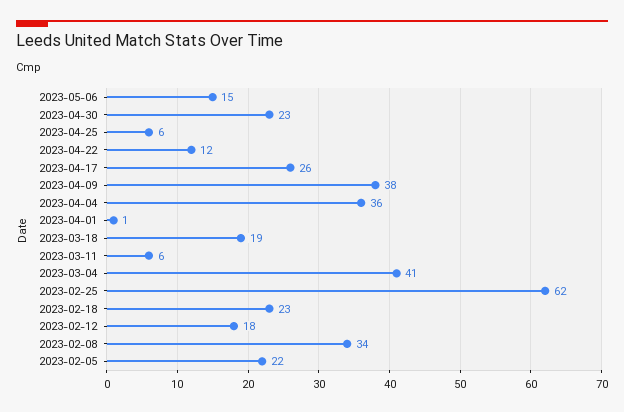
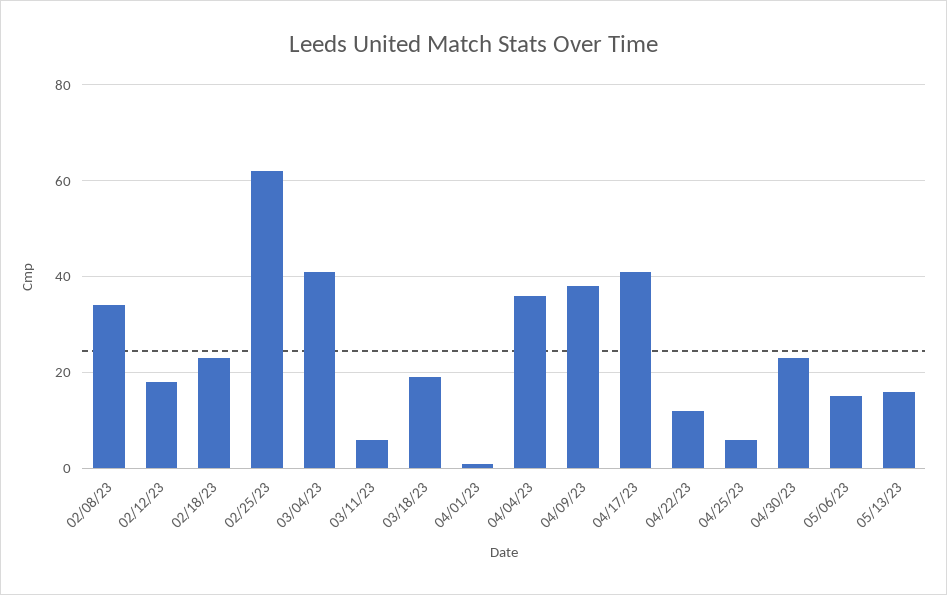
2023-04-17: 26 -> 40
2023-02-05: 22 -> none
05/13/23: none -> 15

